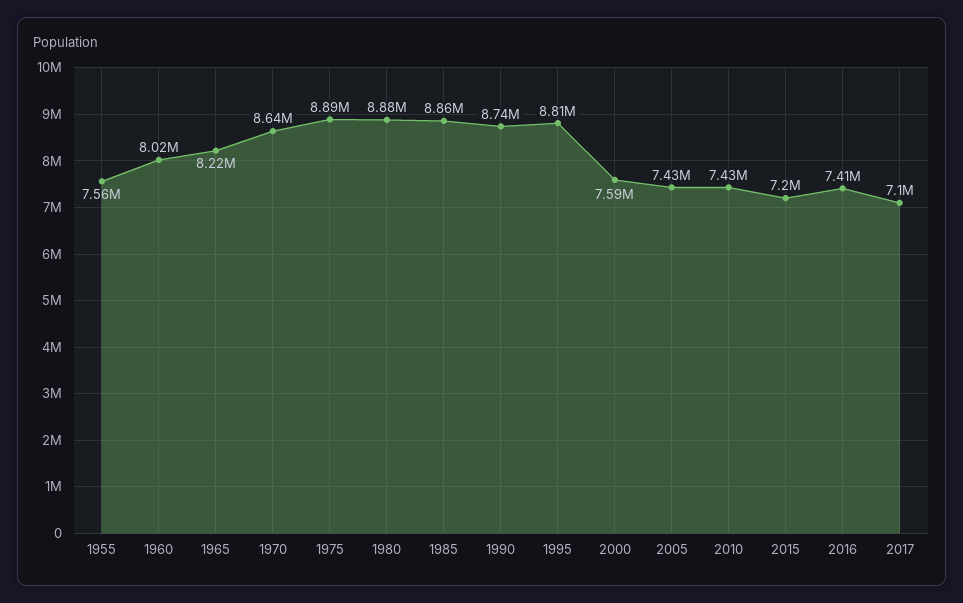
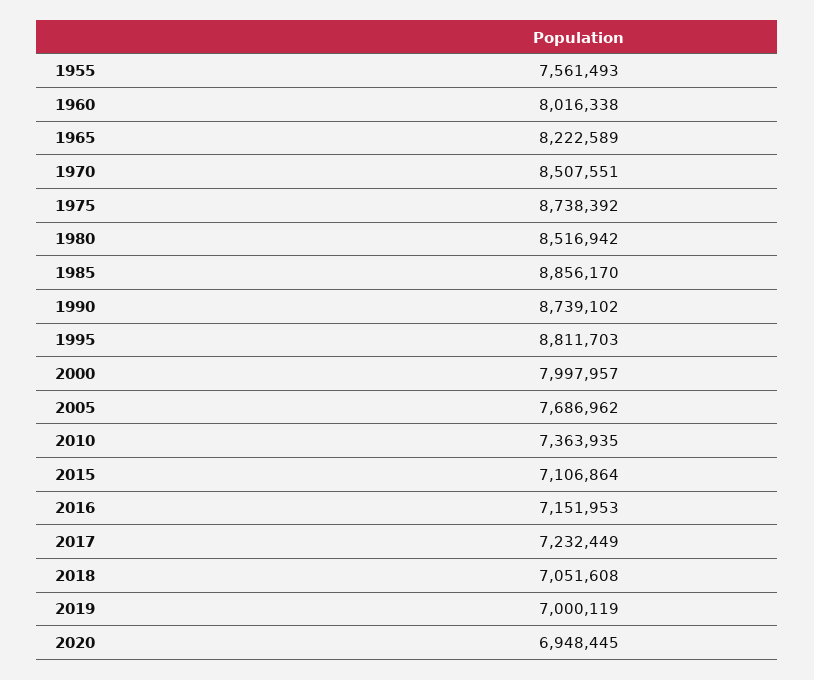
1970: 8640000 -> 8507551
1975: 8890000 -> 8738392
1980: 8880000 -> 8516942
2000: 7590000 -> 7997957
2005: 7430000 -> 7686962
2010: 7430000 -> 7363935
2015: 7200000 -> 7106864
2016: 7410000 -> 7151953
2017: 7100000 -> 7232449
2018: none -> 7051608
2019: none -> 7000119
2020: none -> 6948445

